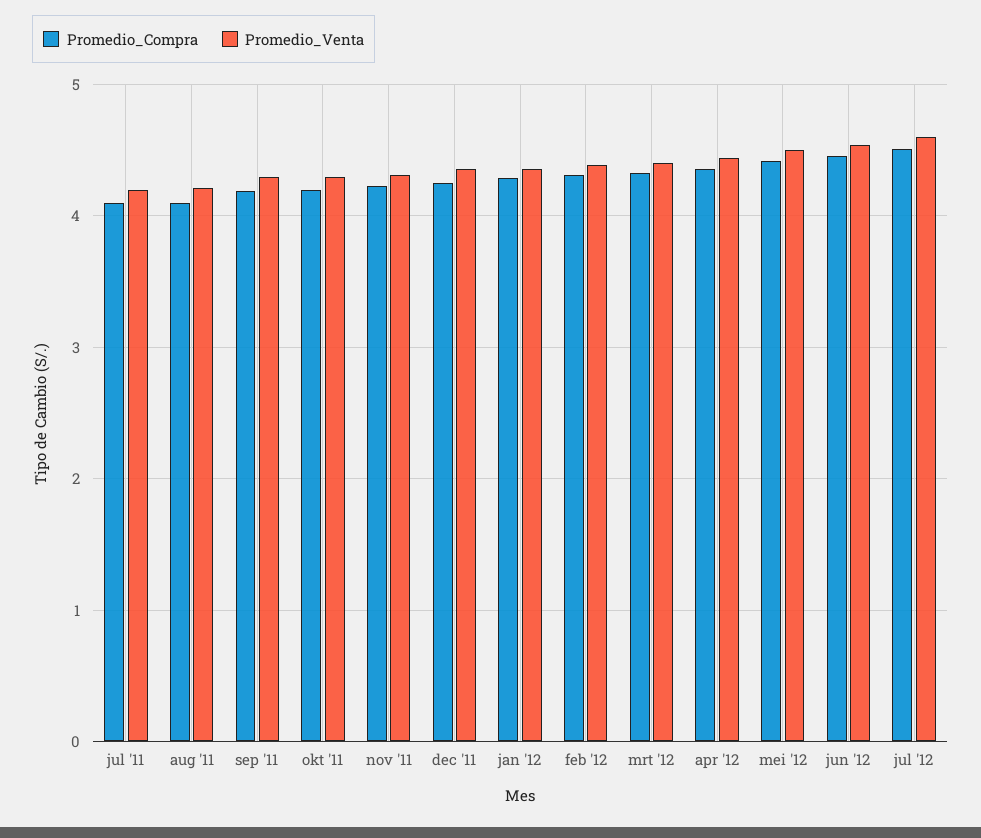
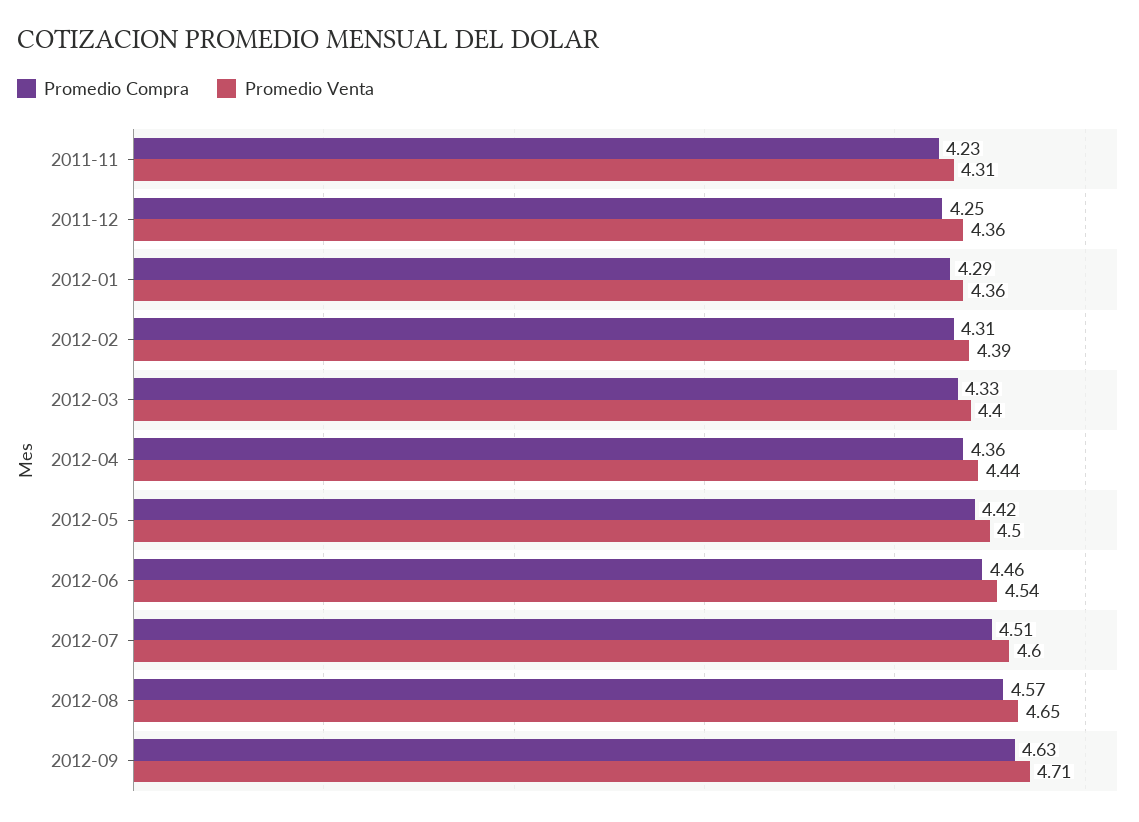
Promedio_Compra, jul '11: 4.1 -> none
Promedio_Venta, jul '11: 4.2 -> none
Promedio_Compra, aug '11: 4.1 -> none
Promedio_Venta, aug '11: 4.2 -> none
Promedio_Compra, sep '11: 4.2 -> none
Promedio_Venta, sep '11: 4.3 -> none
Promedio_Compra, okt '11: 4.2 -> none
Promedio_Venta, okt '11: 4.3 -> none
Promedio_Compra, 2012-08: none -> 4.57
Promedio_Venta, 2012-08: none -> 4.65
Promedio_Compra, 2012-09: none -> 4.63
Promedio_Venta, 2012-09: none -> 4.71

